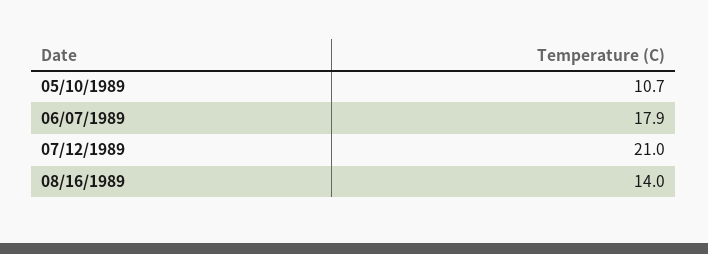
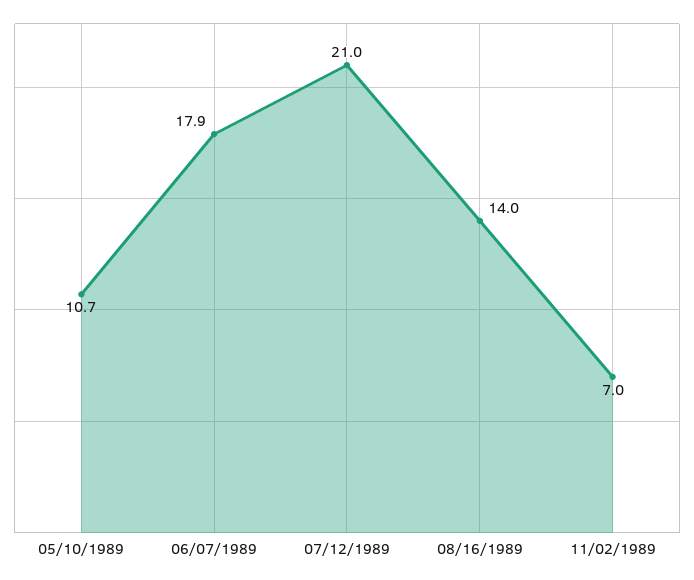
11/02/1989: none -> 7

